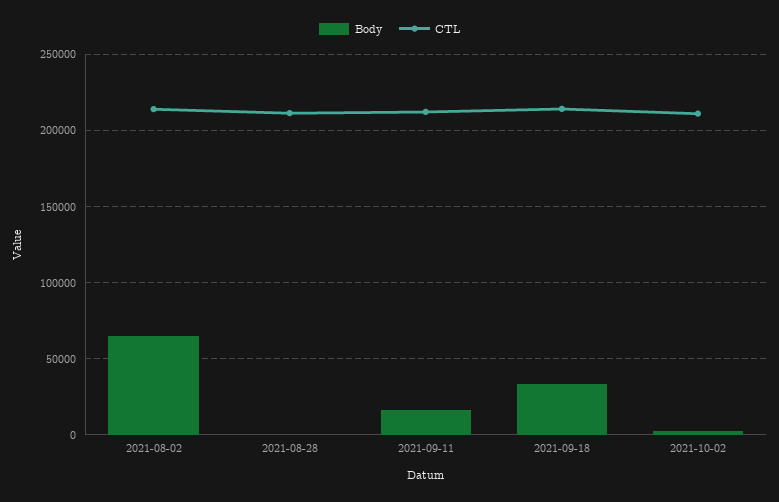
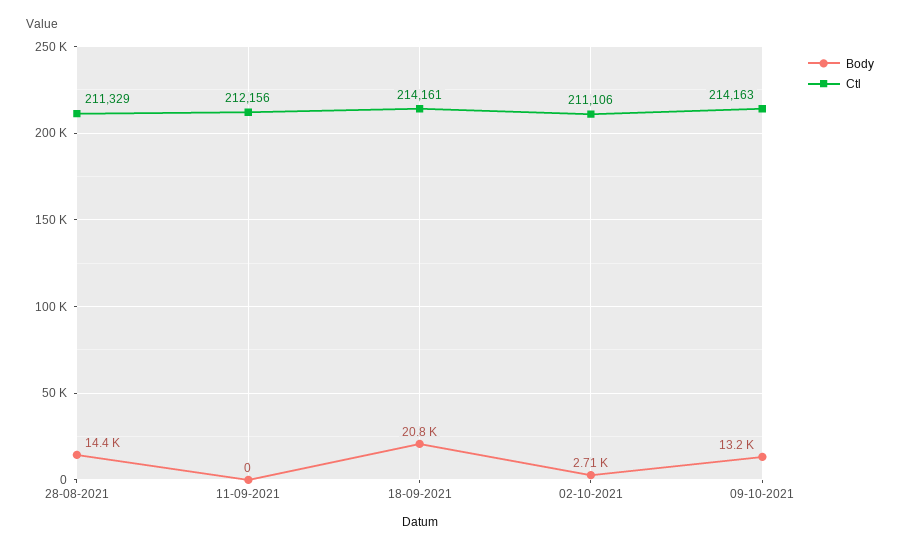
Body, 2021-08-02: 65000 -> none
CTL, 2021-08-02: 215000 -> none
Body, 2021-08-28: 0 -> 14400
Body, 2021-09-11: 15000 -> 0
Body, 2021-09-18: 35000 -> 20800
Body, 09-10-2021: none -> 13200
CTL, 09-10-2021: none -> 214163

